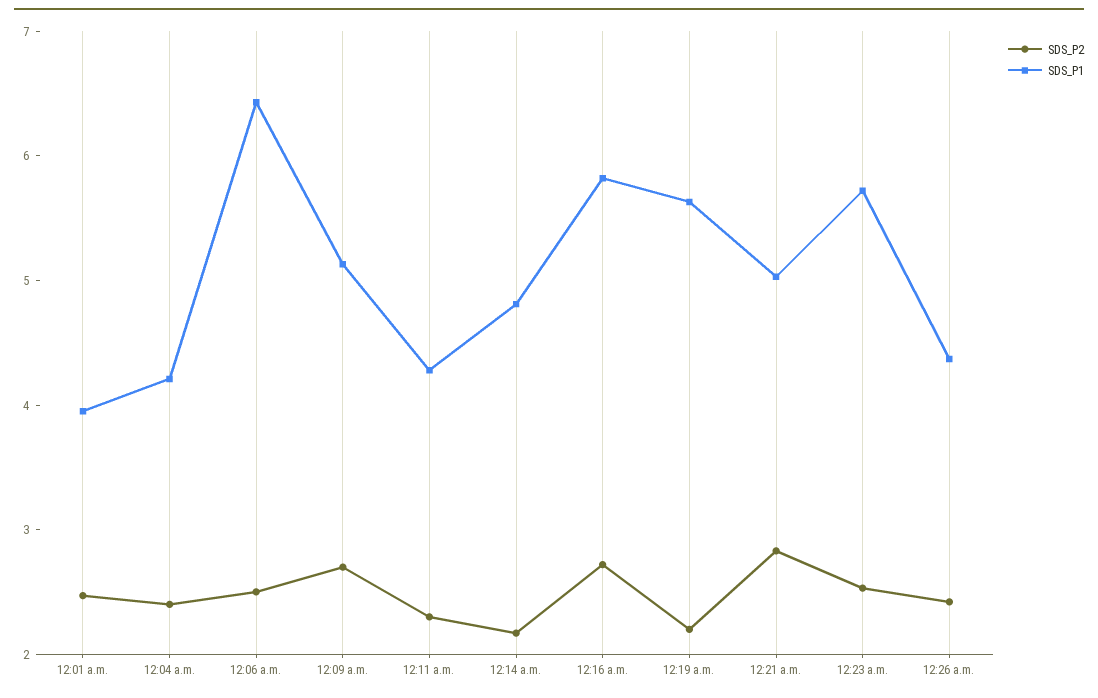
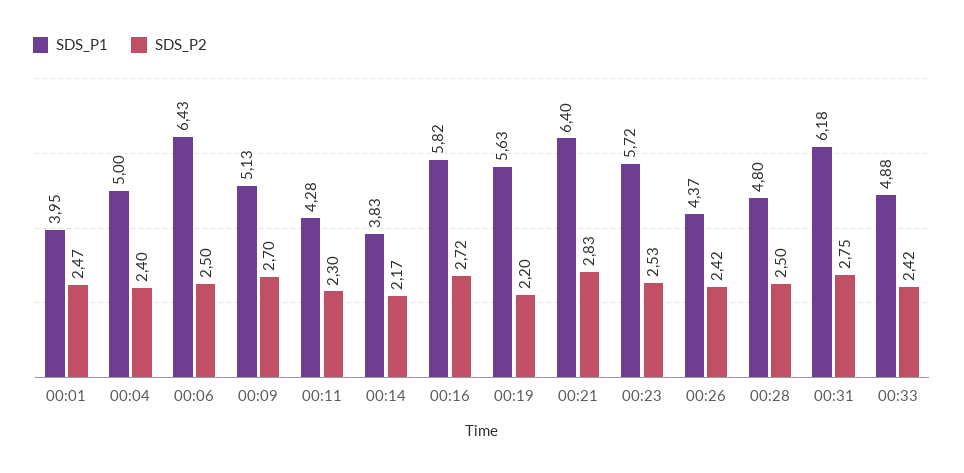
SDS_P1, 12:04 a.m.: 4.2 -> 5
SDS_P1, 12:14 a.m.: 4.8 -> 3.83
SDS_P1, 12:21 a.m.: 5 -> 6.4
SDS_P1, 00:28: none -> 4.8
SDS_P2, 00:28: none -> 2.5
SDS_P1, 00:31: none -> 6.18
SDS_P2, 00:31: none -> 2.75
SDS_P1, 00:33: none -> 4.88
SDS_P2, 00:33: none -> 2.42

